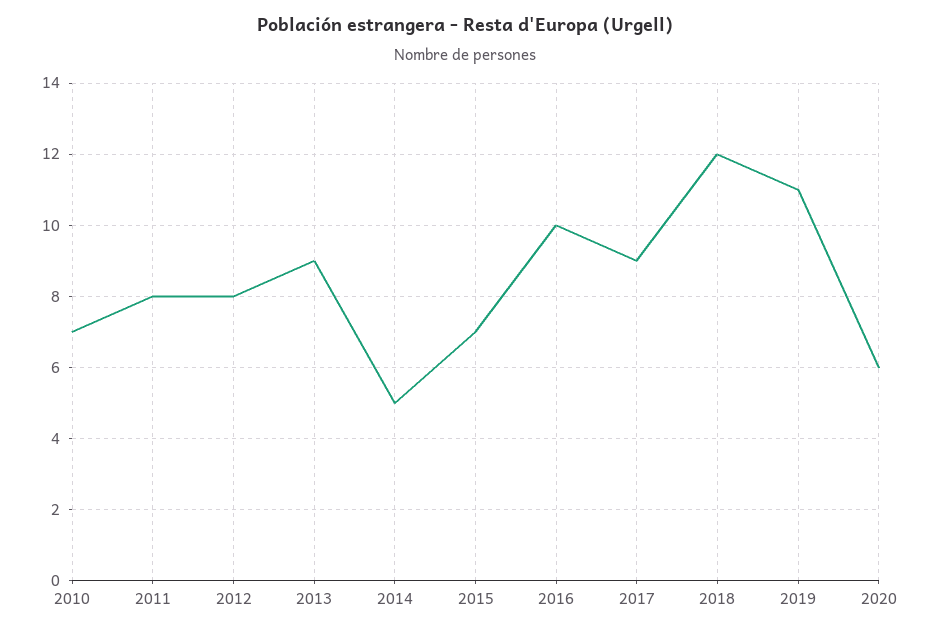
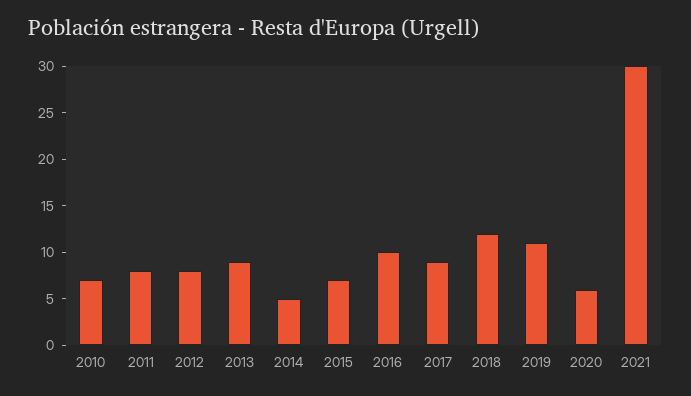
2021: none -> 30

